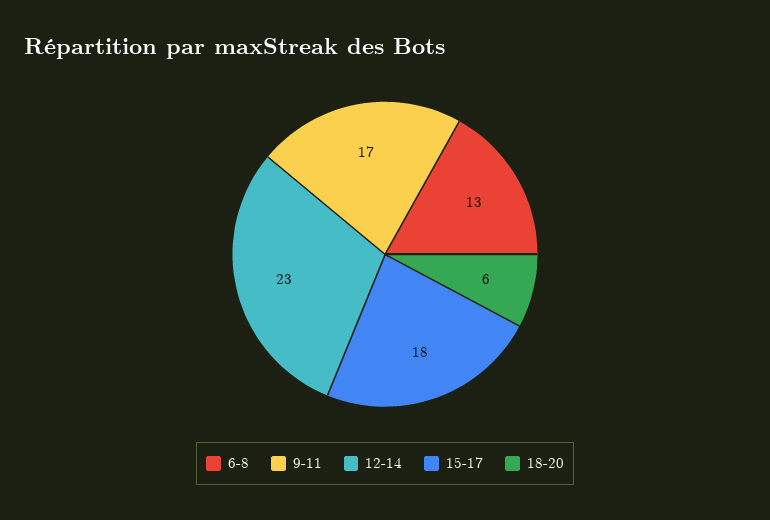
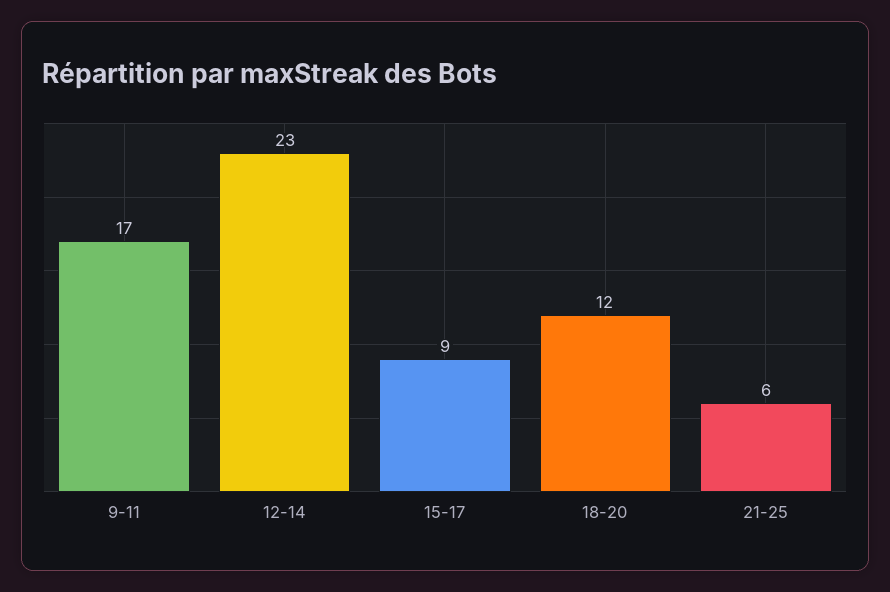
6-8: 13 -> none
15-17: 18 -> 9
18-20: 6 -> 12
21-25: none -> 6

